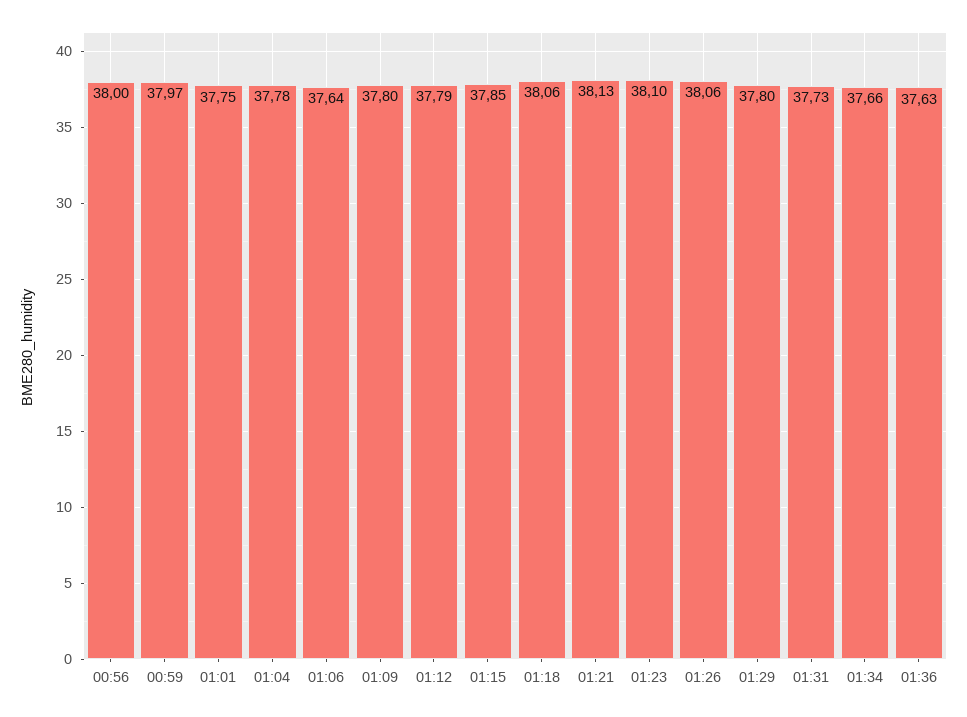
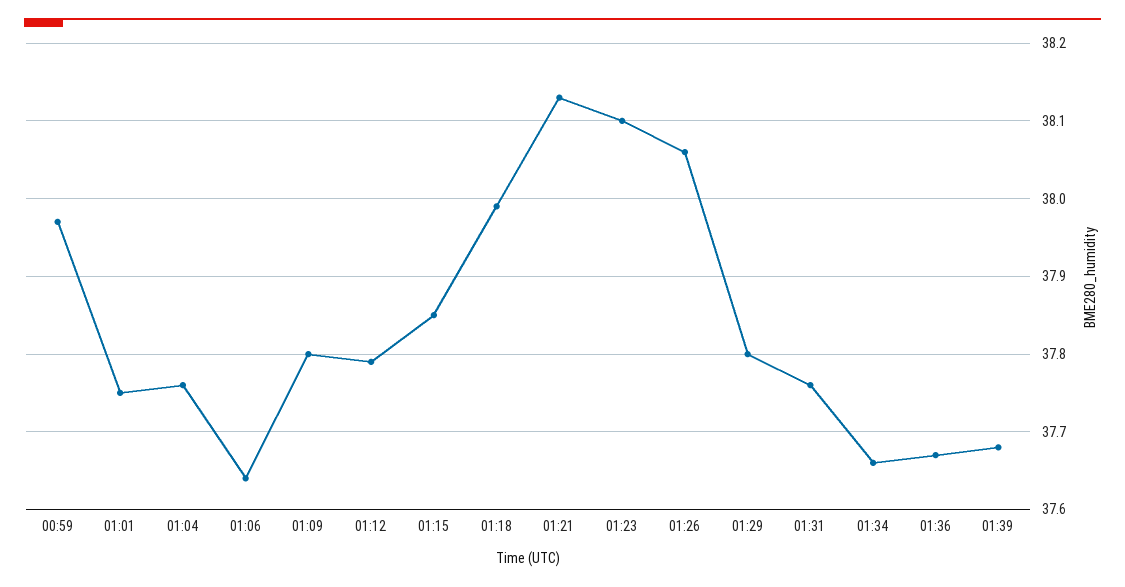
00:56: 38 -> none
01:04: 37.78 -> 37.76
01:18: 38.06 -> 37.99
01:31: 37.73 -> 37.76
01:36: 37.63 -> 37.67
01:39: none -> 37.68

